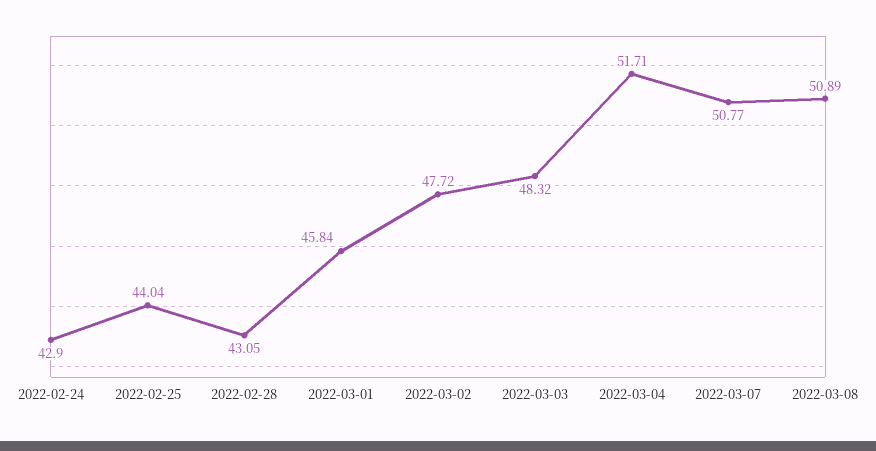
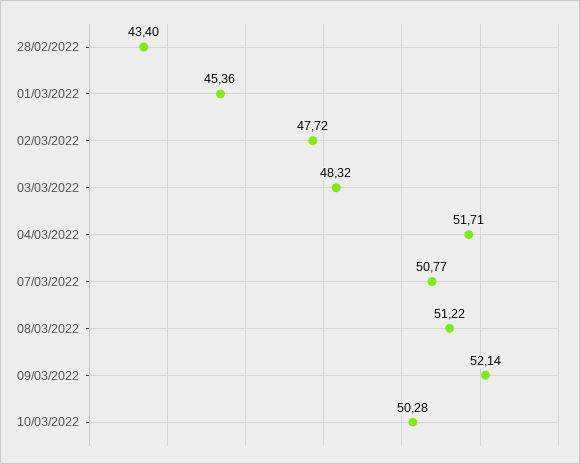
2022-02-24: 42.9 -> none
2022-02-25: 44.04 -> none
2022-02-28: 43.05 -> 43.4
2022-03-01: 45.84 -> 45.36
2022-03-08: 50.89 -> 51.22
09/03/2022: none -> 52.14
10/03/2022: none -> 50.28

